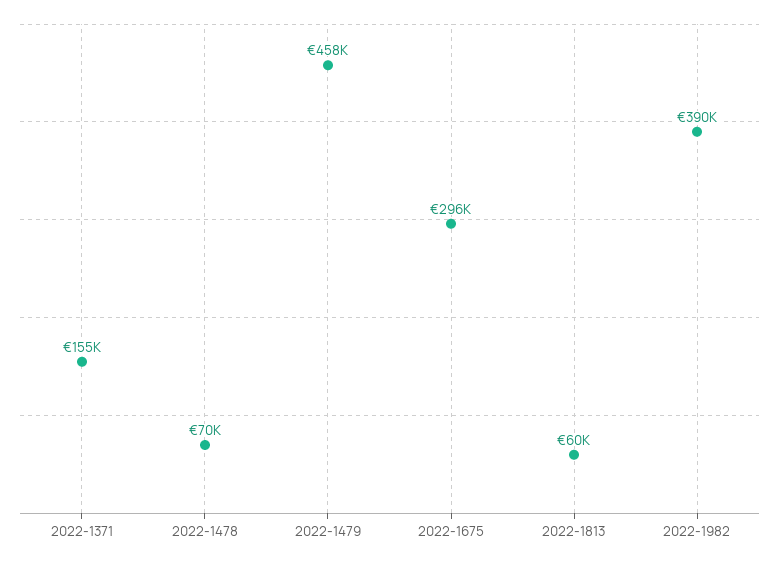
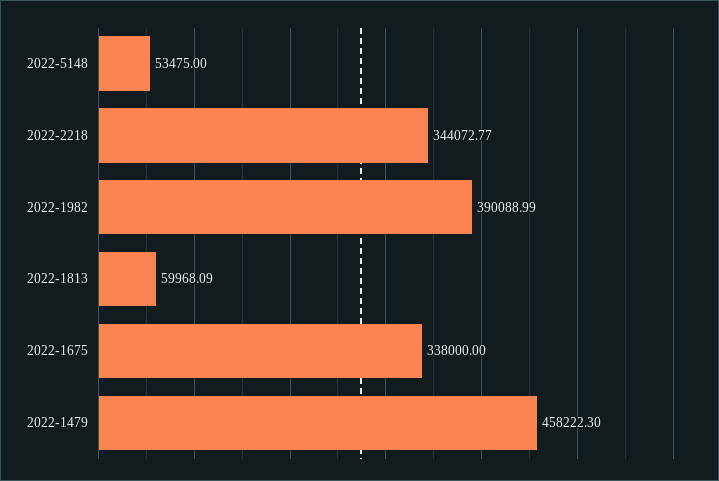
2022-1371: 155000 -> none
2022-1478: 70000 -> none
2022-1675: 296000 -> 338000
2022-5148: none -> 53475
2022-2218: none -> 344072.77

